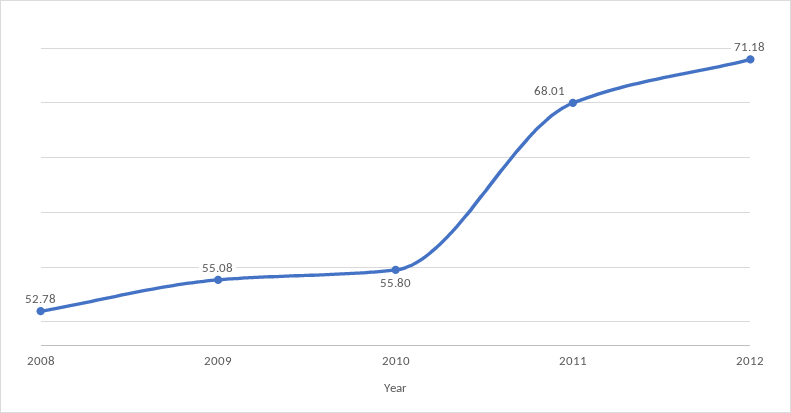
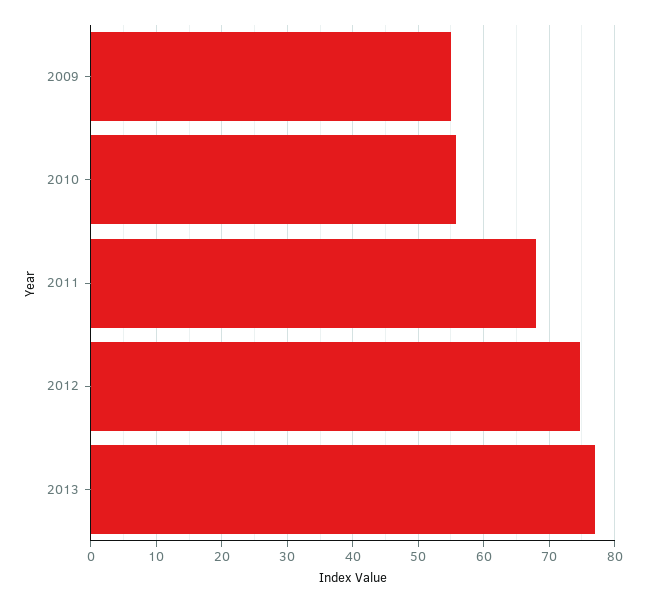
2008: 52.78 -> none
2012: 71.18 -> 75
2013: none -> 77

